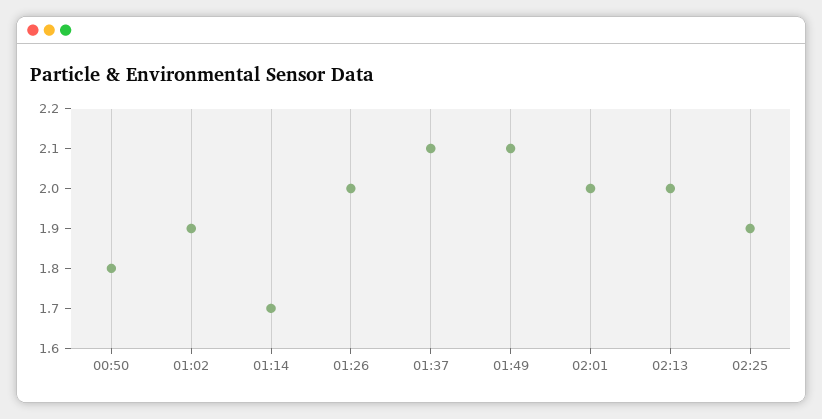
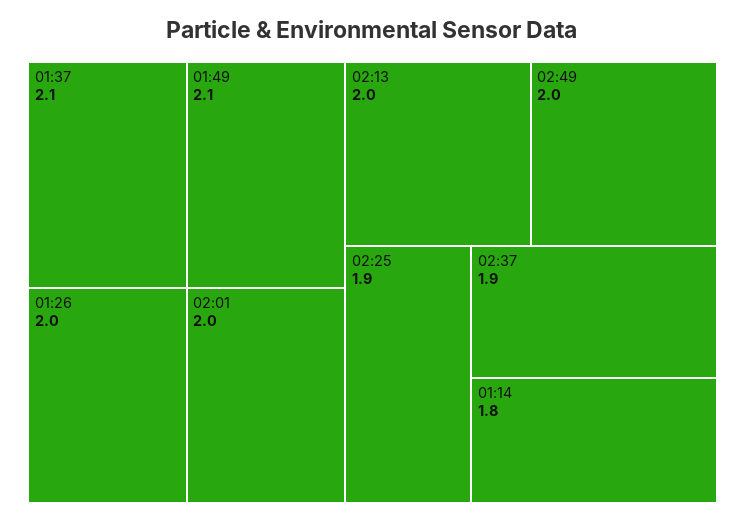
00:50: 1.8 -> none
01:02: 1.9 -> none
01:14: 1.7 -> 1.8
02:49: none -> 2
02:37: none -> 1.9

